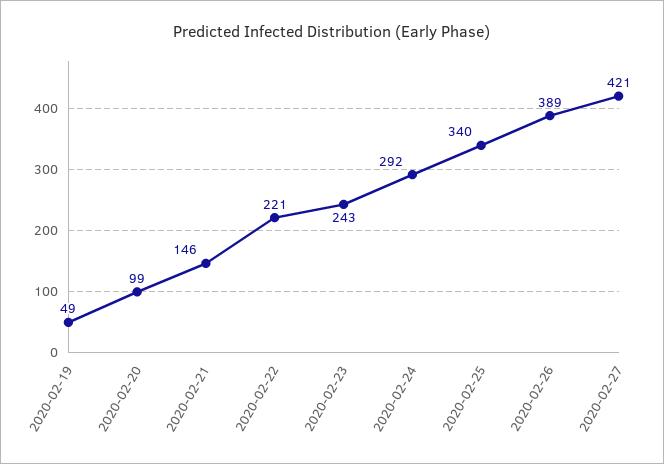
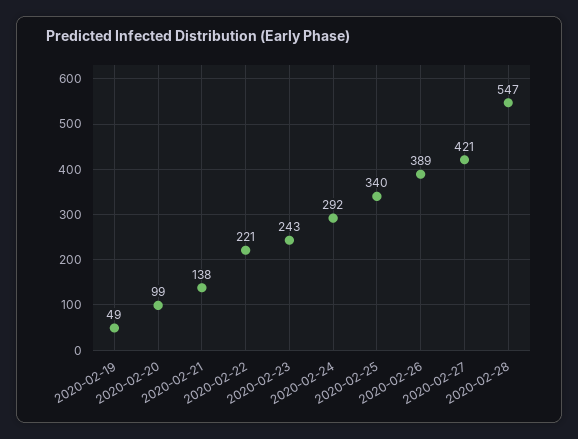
2020-02-21: 146 -> 138
2020-02-28: none -> 547

